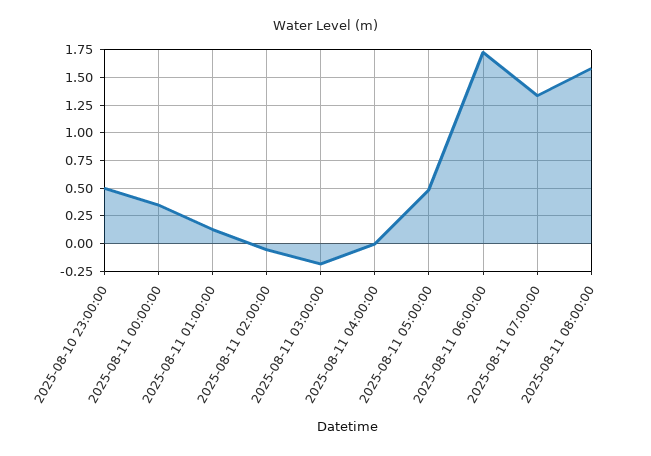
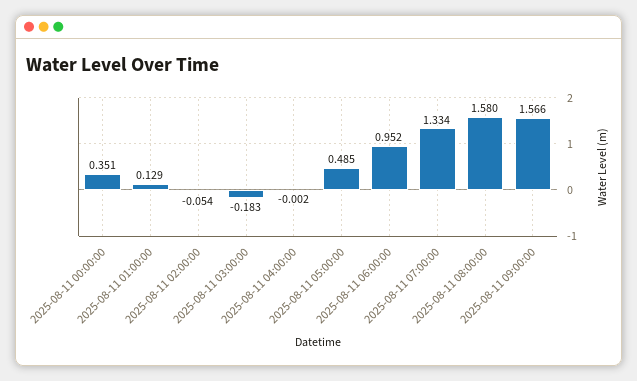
2025-08-10 23:00:00: 0.5 -> none
2025-08-11 06:00:00: 1.75 -> 0.952
2025-08-11 09:00:00: none -> 1.566

